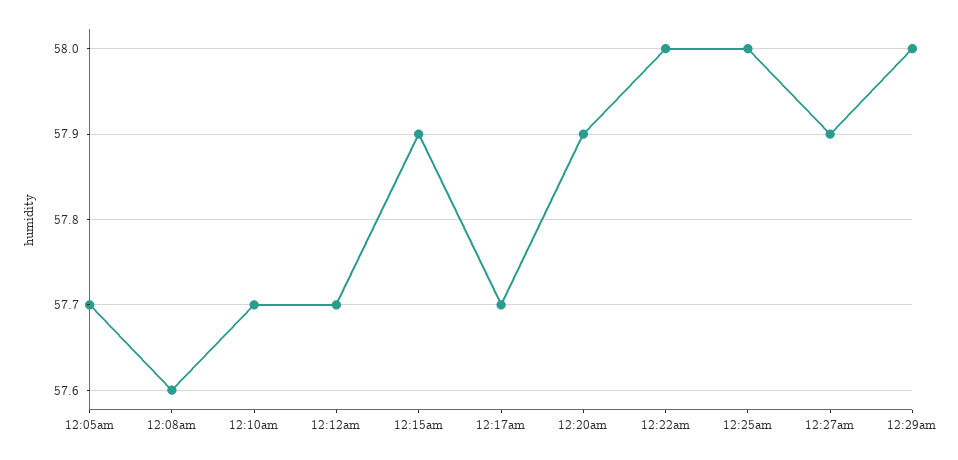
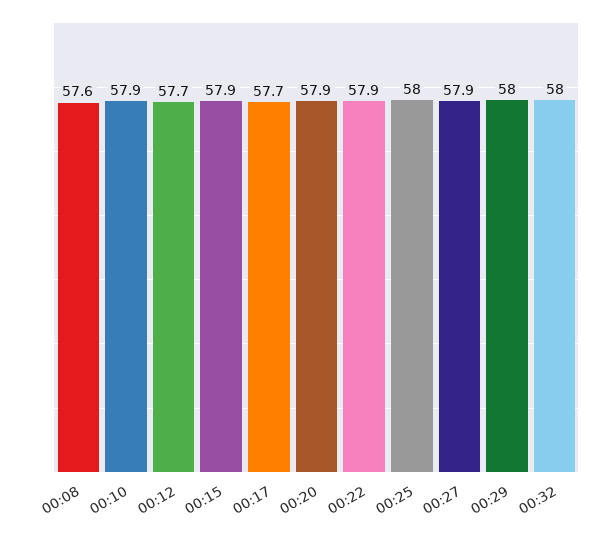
12:05am: 57.7 -> none
12:10am: 57.7 -> 57.9
12:22am: 58 -> 57.9
00:32: none -> 58

